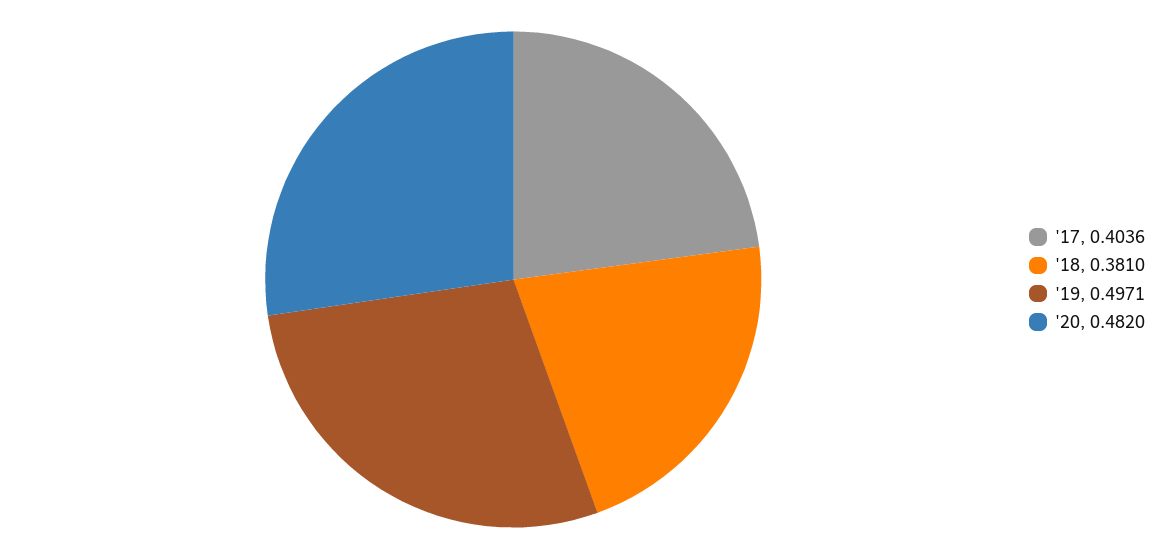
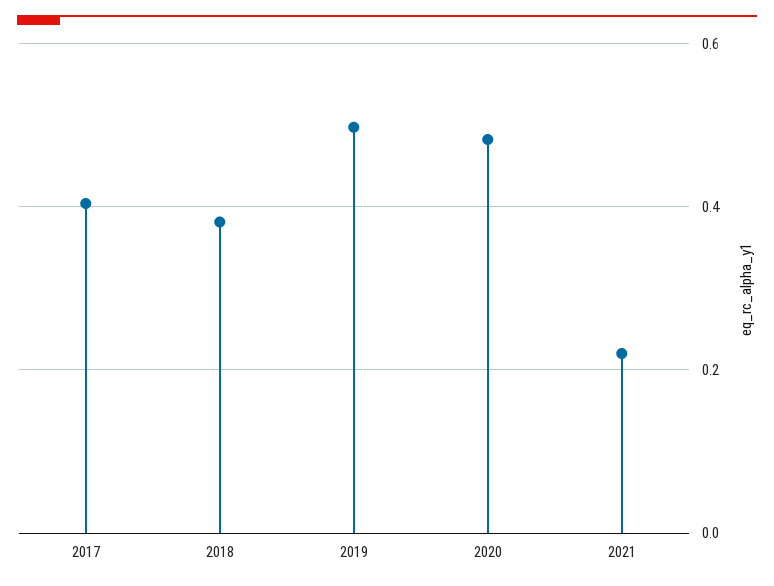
2021: none -> 0.22

